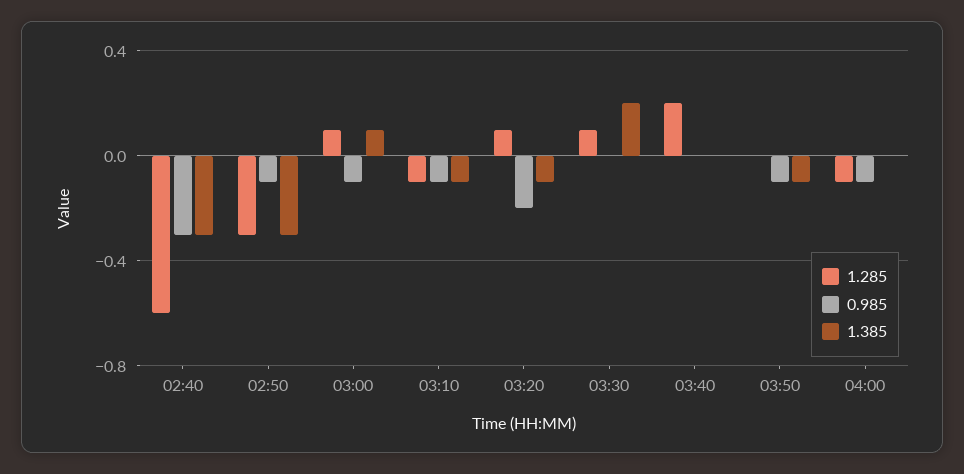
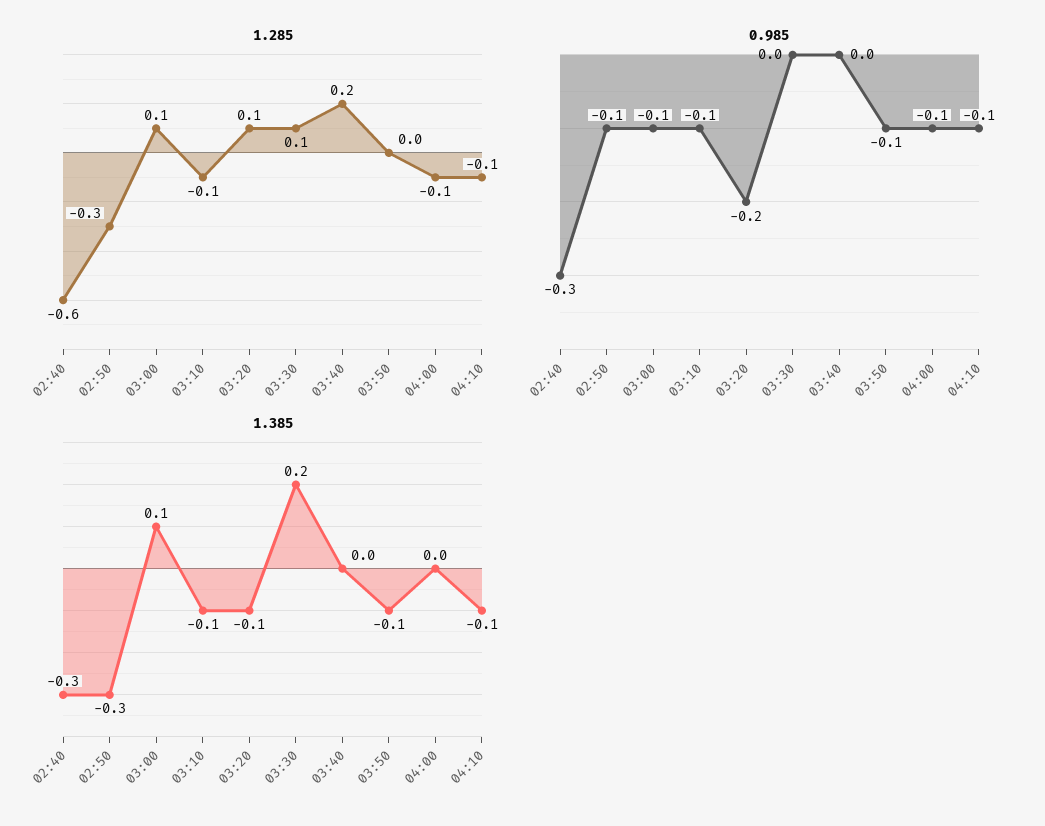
1.285, 04:10: none -> -0.1
0.985, 04:10: none -> -0.1
1.385, 04:10: none -> -0.1

